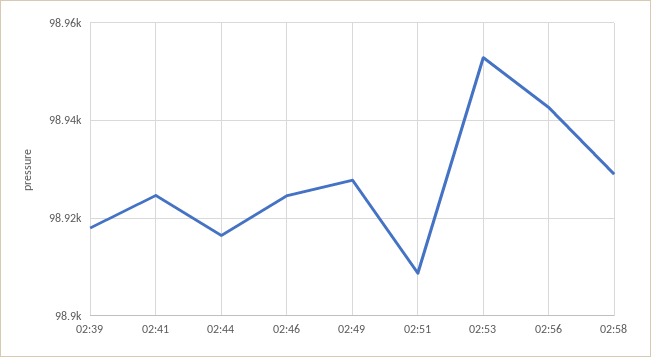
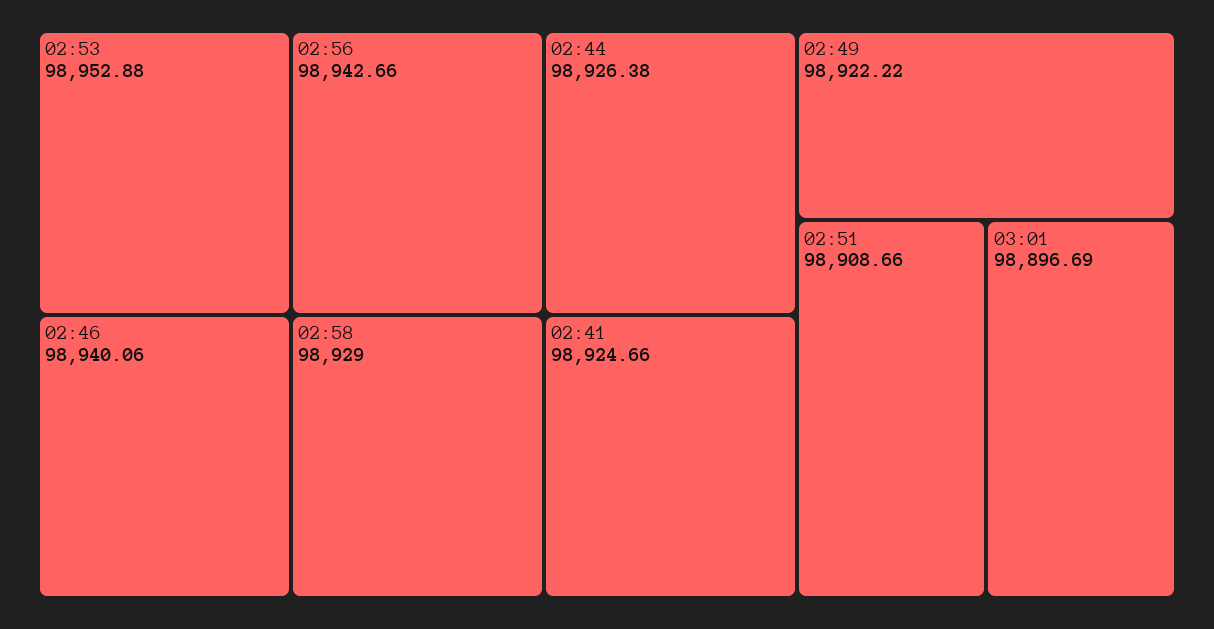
02:39: 98918 -> none
02:44: 98916 -> 98926.38
02:46: 98924 -> 98940.06
02:49: 98928 -> 98922.22
03:01: none -> 98896.69

